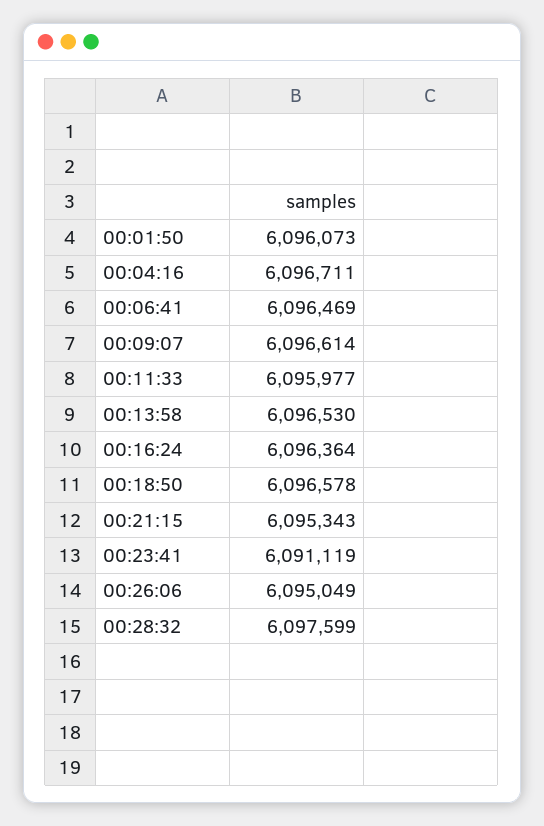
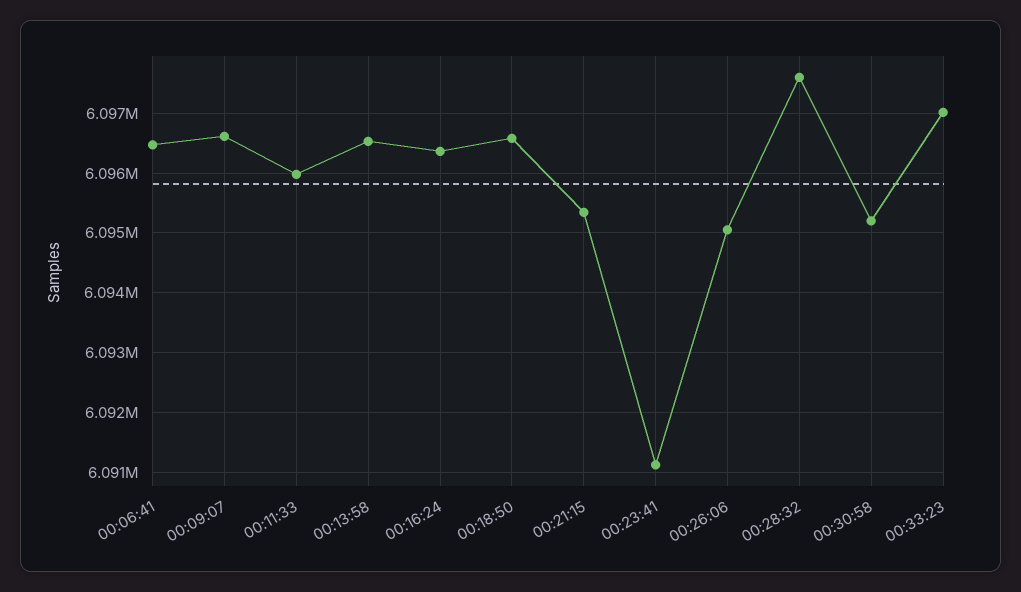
00:01:50: 6096073 -> none
00:04:16: 6096711 -> none
00:30:58: none -> 6095200
00:33:23: none -> 6097000

